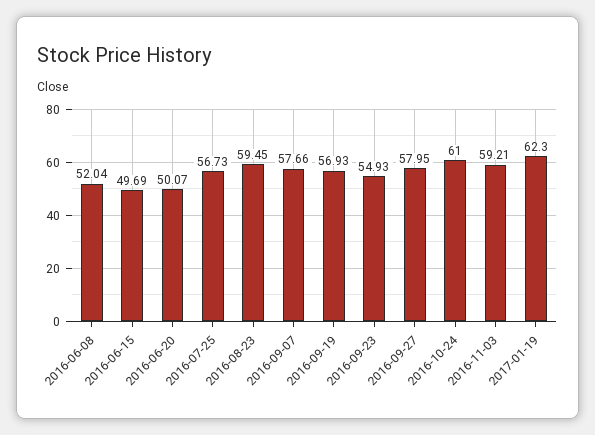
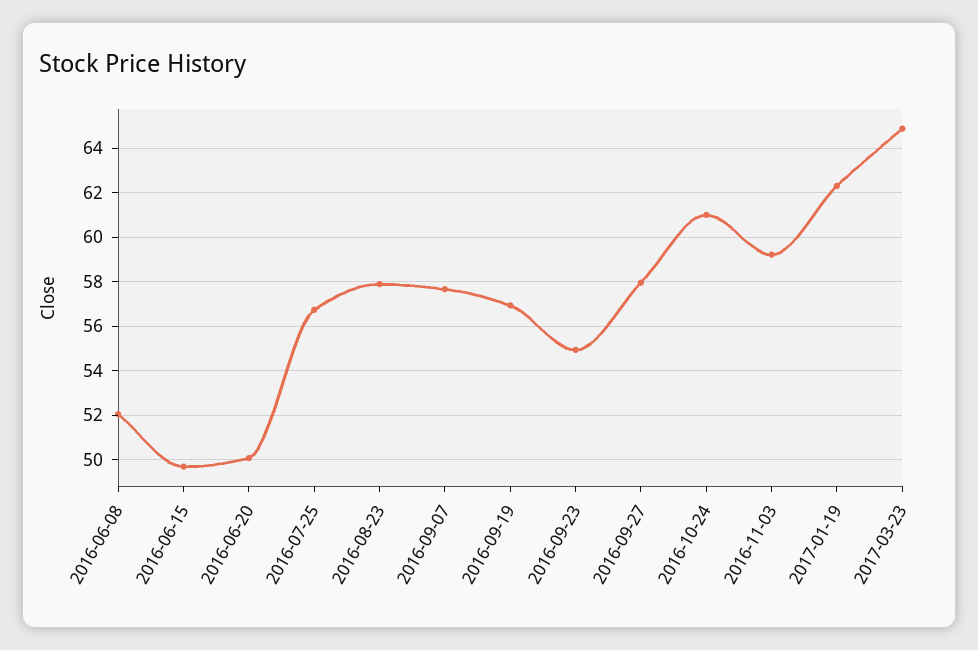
2016-08-23: 59.45 -> 58
2017-03-23: none -> 65

